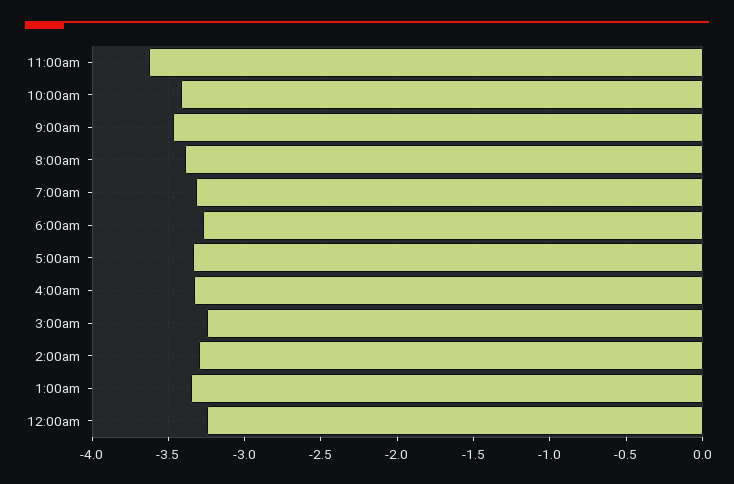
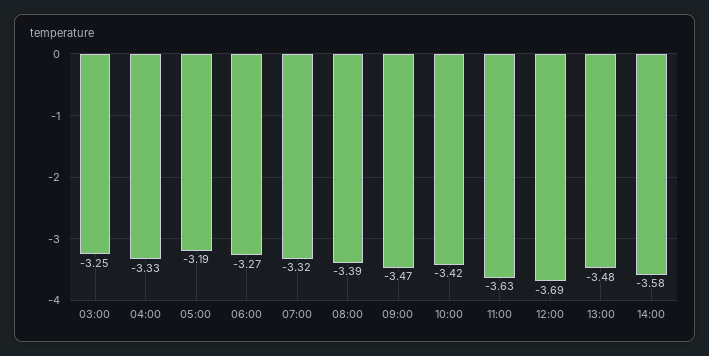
5:00am: -3.35 -> -3.19
2:00am: -3.3 -> none
1:00am: -3.35 -> none
12:00am: -3.25 -> none
12:00: none -> -3.69
13:00: none -> -3.48
14:00: none -> -3.58

